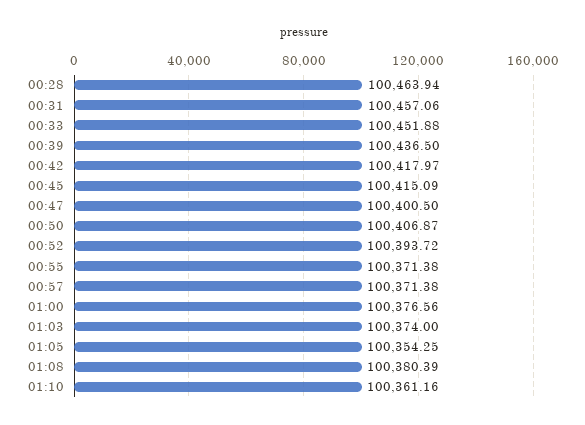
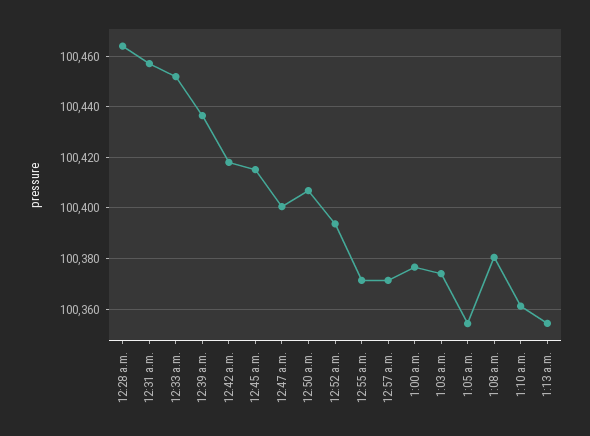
1:13 a.m.: none -> 100355

